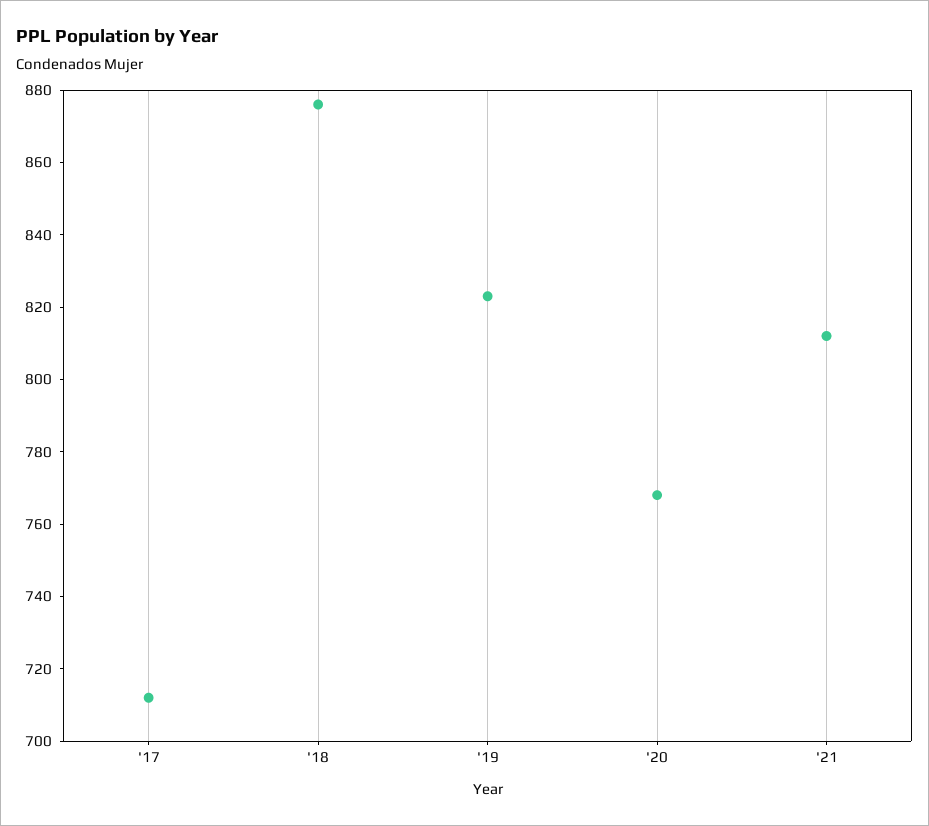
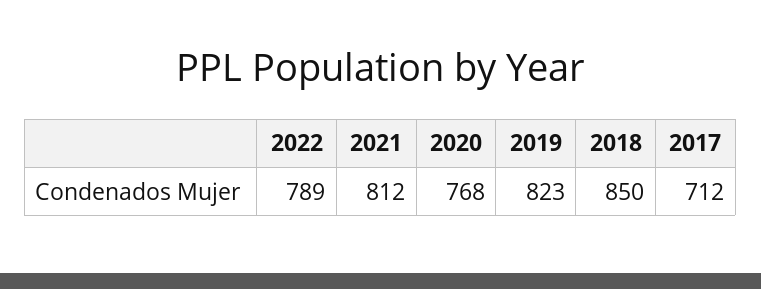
'18: 875 -> 850
2022: none -> 789

